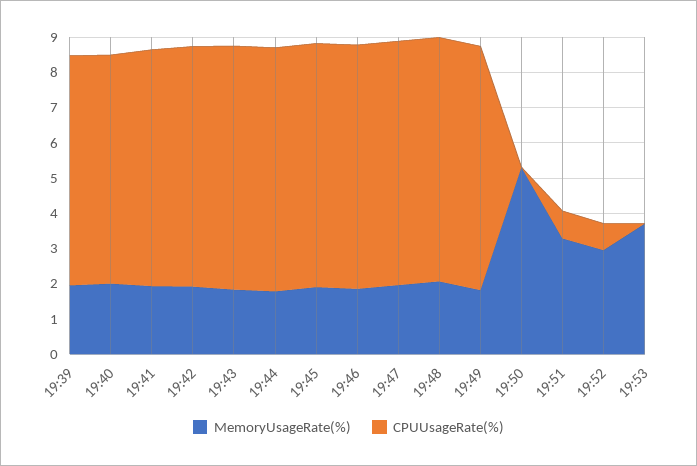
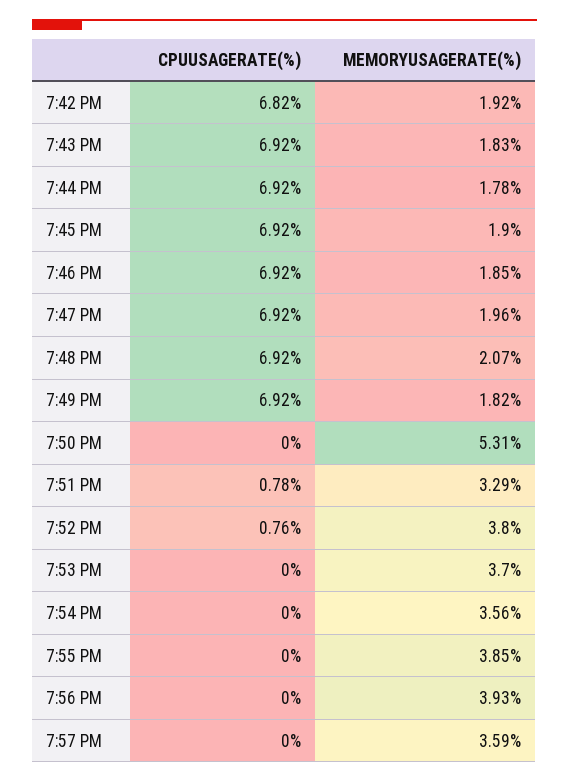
MemoryUsageRate(%), 19:39: 2 -> none
CPUUsageRate(%), 19:39: 6.5 -> none
MemoryUsageRate(%), 19:40: 2 -> none
CPUUsageRate(%), 19:40: 6.5 -> none
MemoryUsageRate(%), 19:41: 2 -> none
CPUUsageRate(%), 19:41: 6.75 -> none
MemoryUsageRate(%), 19:52: 3 -> 3.8
CPUUsageRate(%), 7:54 PM: none -> 0
MemoryUsageRate(%), 7:54 PM: none -> 3.56
CPUUsageRate(%), 7:55 PM: none -> 0
MemoryUsageRate(%), 7:55 PM: none -> 3.85
CPUUsageRate(%), 7:56 PM: none -> 0
MemoryUsageRate(%), 7:56 PM: none -> 3.93
CPUUsageRate(%), 7:57 PM: none -> 0
MemoryUsageRate(%), 7:57 PM: none -> 3.59

